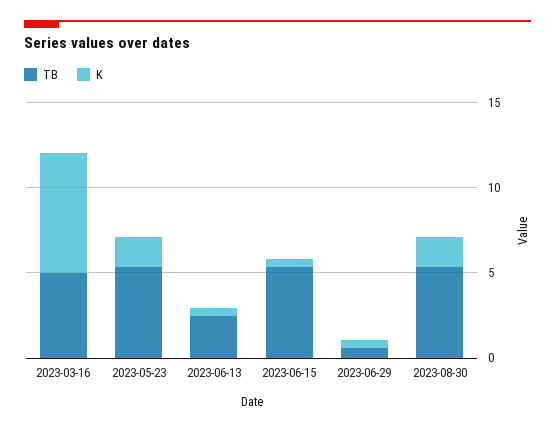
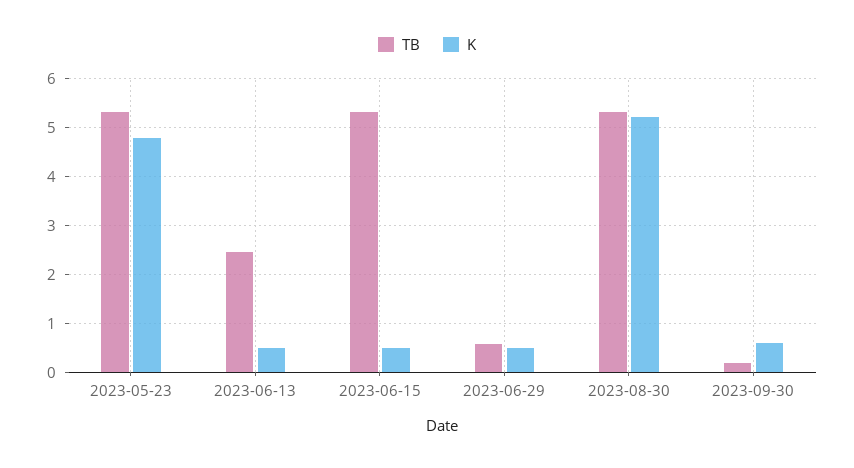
TB, 2023-03-16: 5 -> none
K, 2023-03-16: 7 -> none
K, 2023-05-23: 2 -> 4.8
K, 2023-08-30: 2 -> 5.2
TB, 2023-09-30: none -> 0.2
K, 2023-09-30: none -> 0.6

